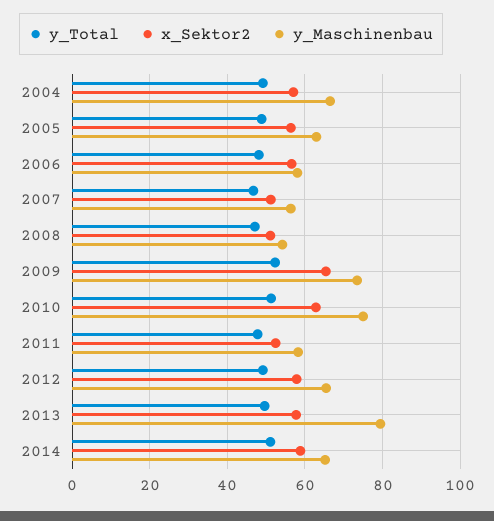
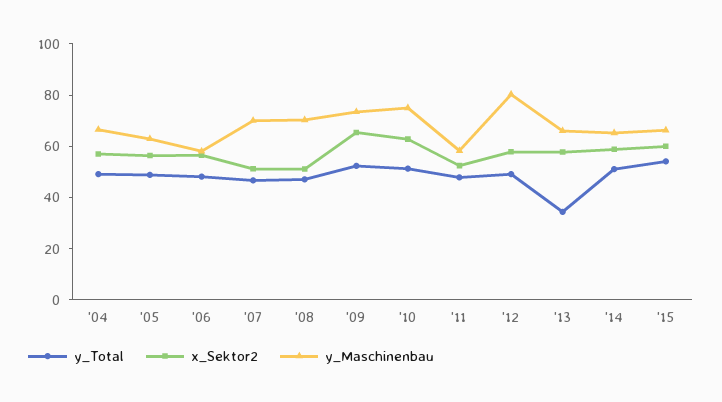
y_Maschinenbau, 2007: 56 -> 70
y_Maschinenbau, 2008: 54 -> 70
y_Maschinenbau, 2012: 66 -> 80
y_Total, 2013: 50 -> 35
y_Maschinenbau, 2013: 80 -> 65
y_Total, '15: none -> 55
x_Sektor2, '15: none -> 60
y_Maschinenbau, '15: none -> 65

